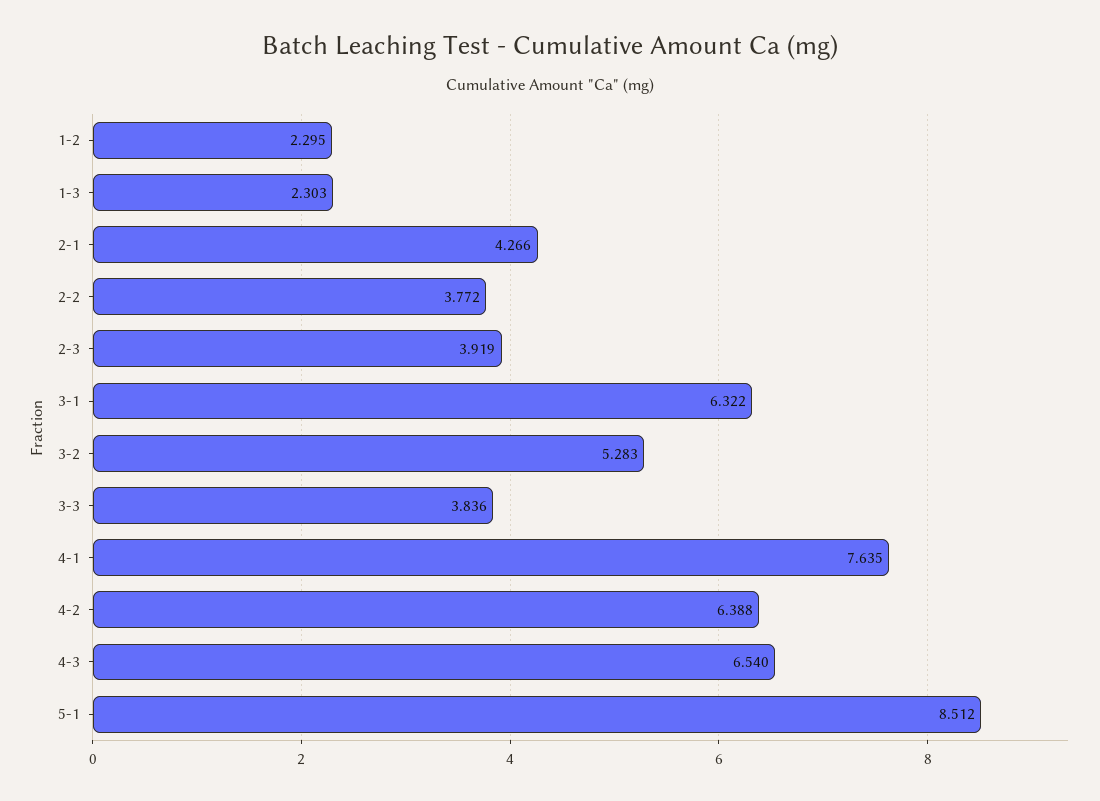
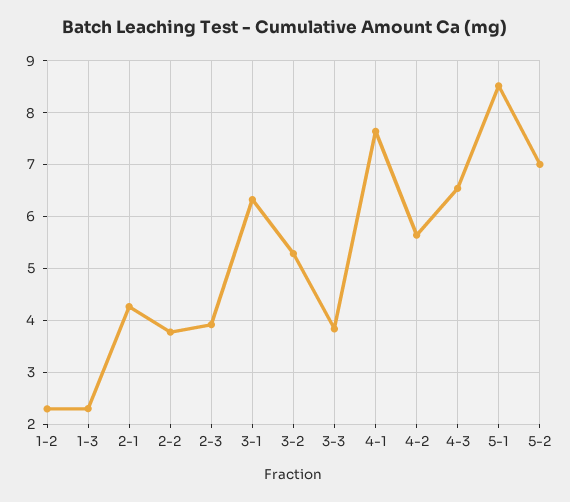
4-2: 6.388 -> 5.6
5-2: none -> 7

